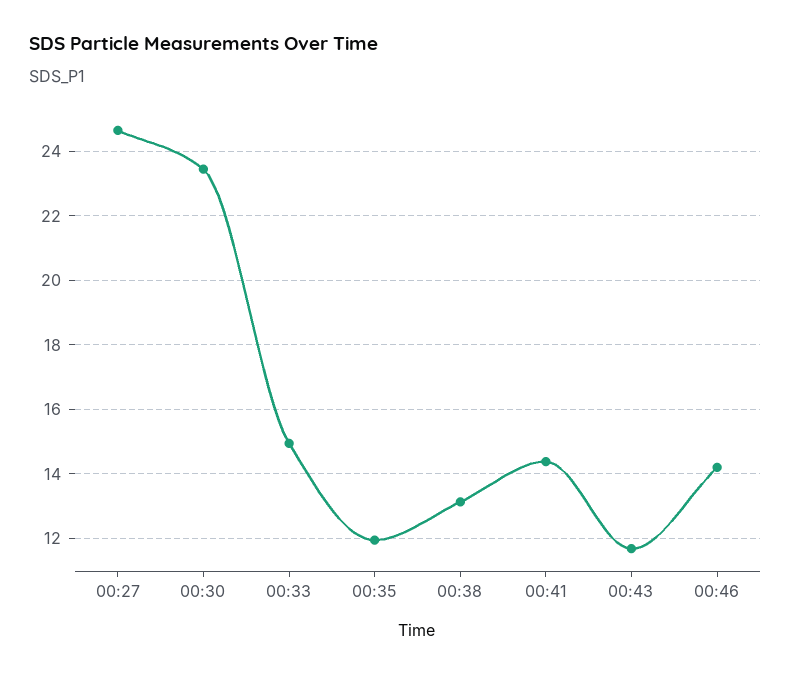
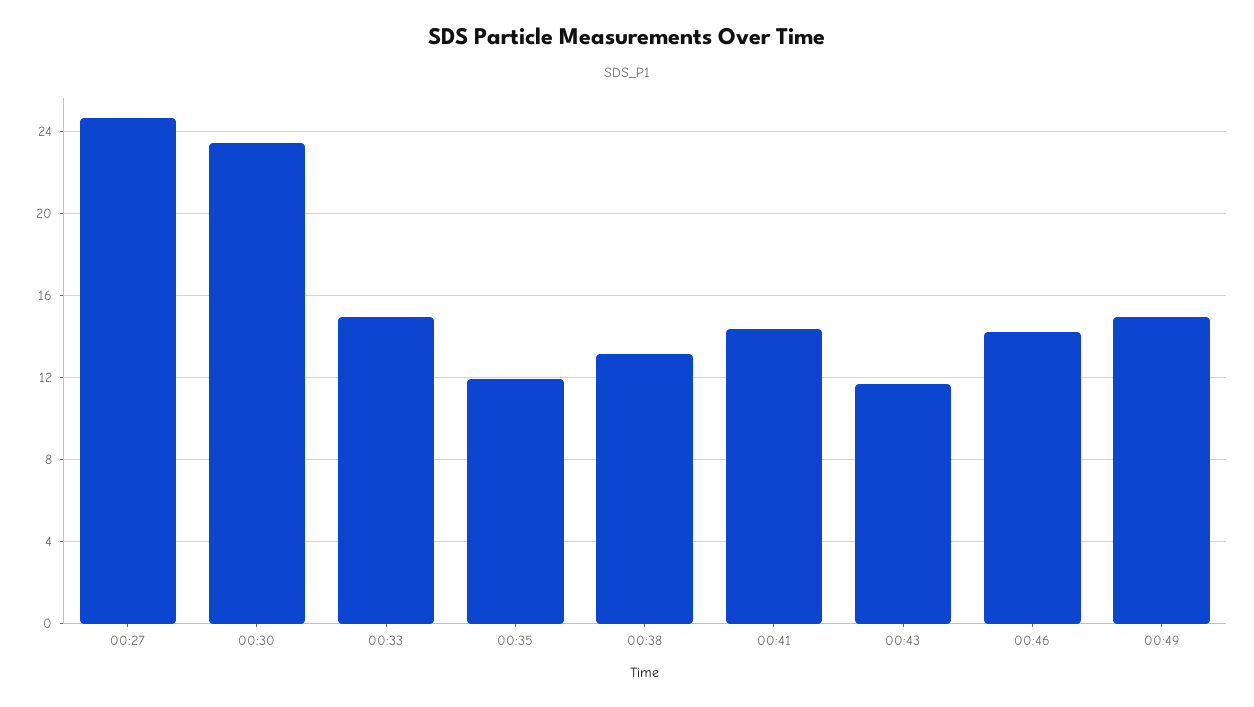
00:49: none -> 15

